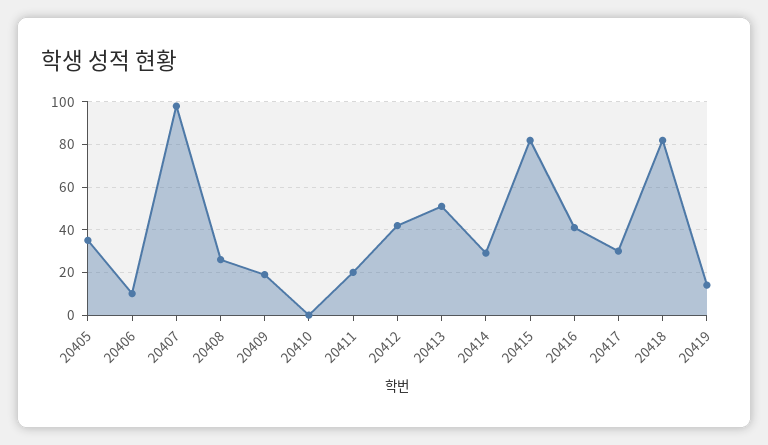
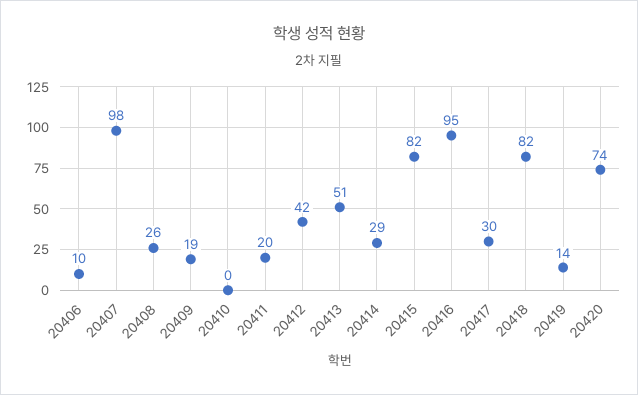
20405: 35 -> none
20416: 40 -> 95
20420: none -> 74

